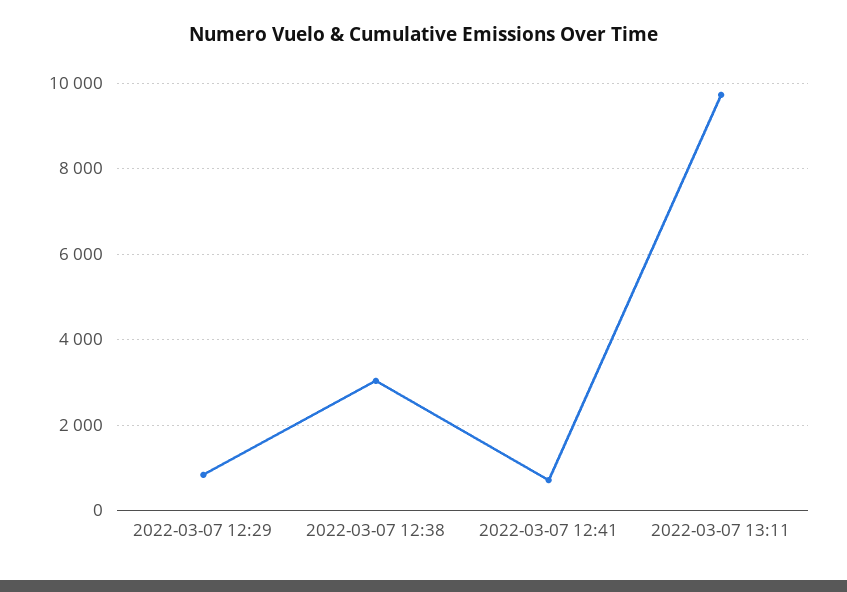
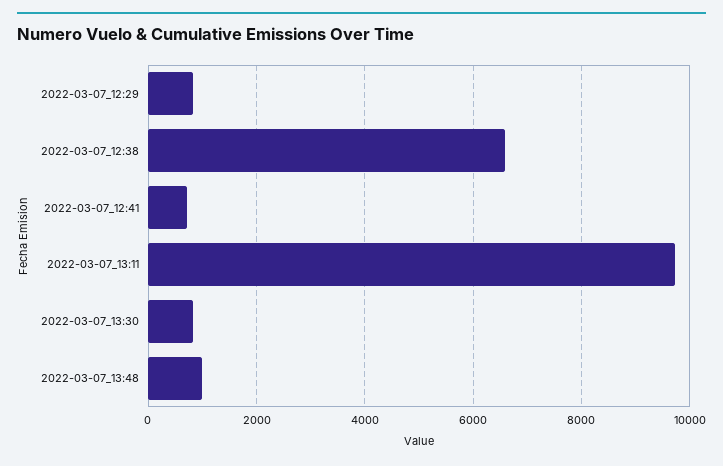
2022-03-07 12:38: 3000 -> 6600
2022-03-07_13:30: none -> 800
2022-03-07_13:48: none -> 1000

